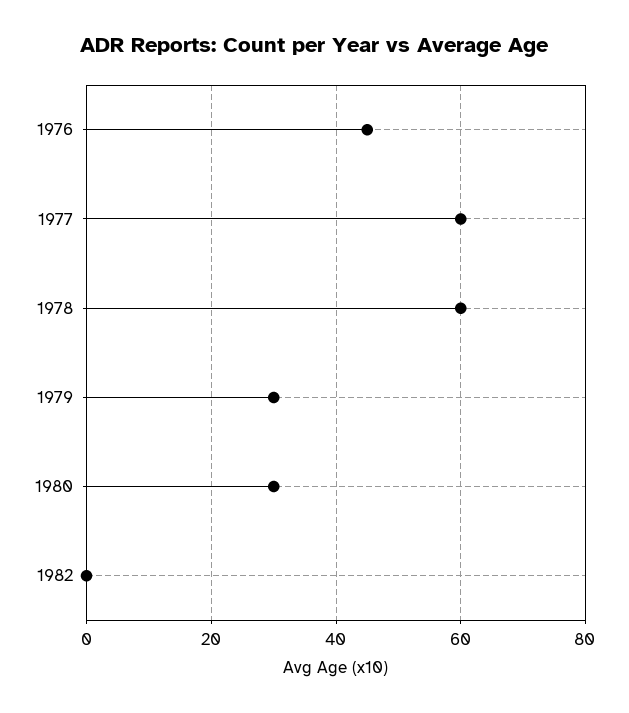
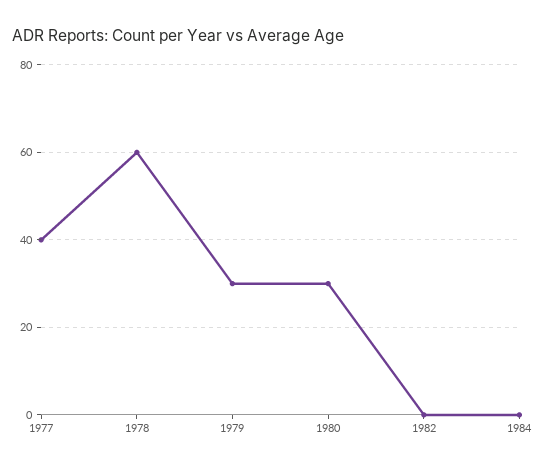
1976: 45 -> none
1977: 60 -> 40
1984: none -> 0

